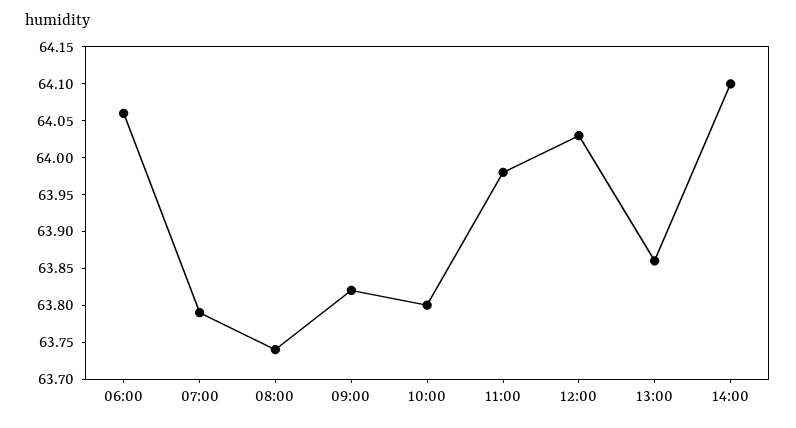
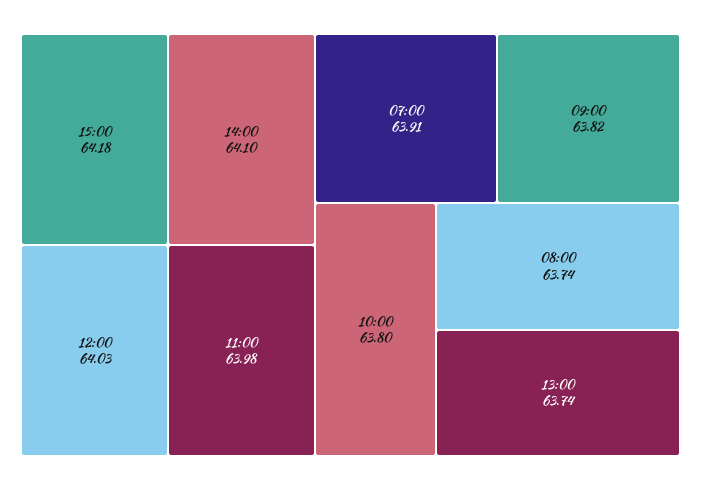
06:00: 64.05 -> none
07:00: 63.8 -> 63.91
13:00: 63.85 -> 63.74
15:00: none -> 64.18

